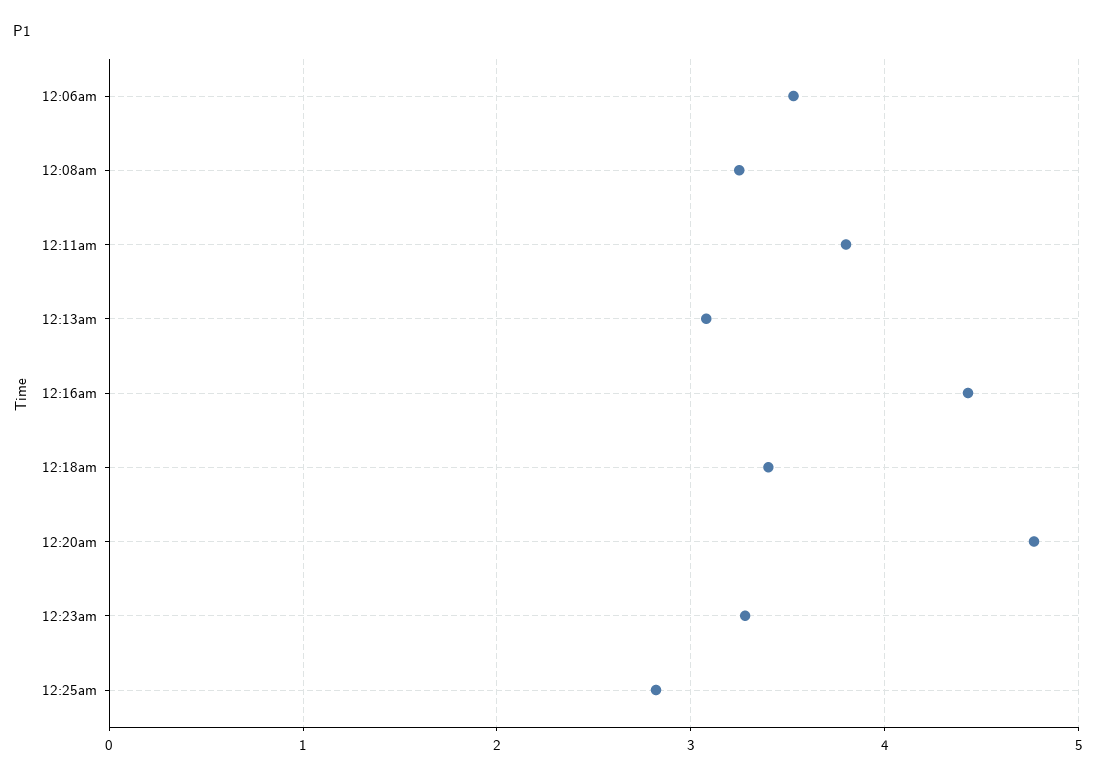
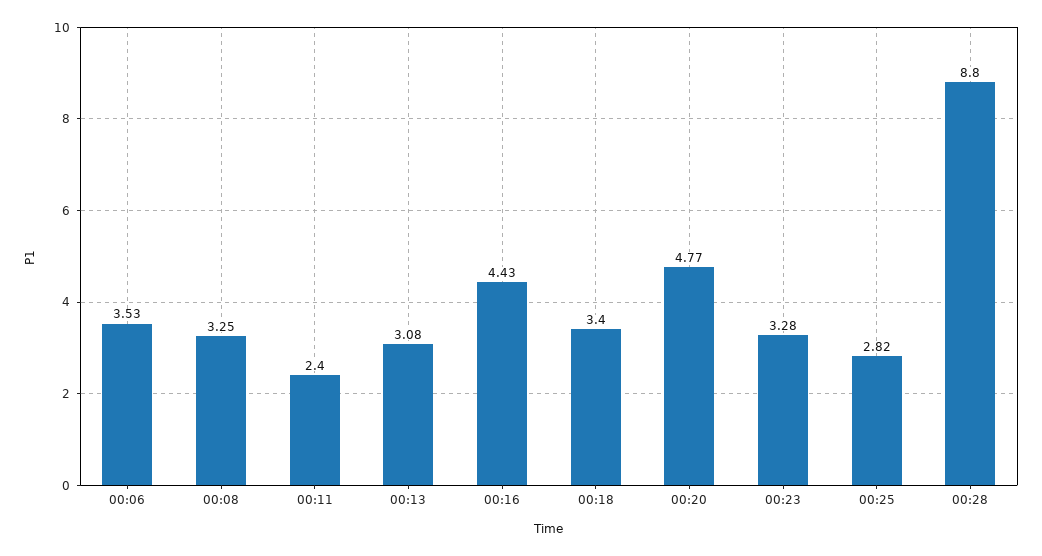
12:11am: 3.8 -> 2.4
00:28: none -> 8.8

